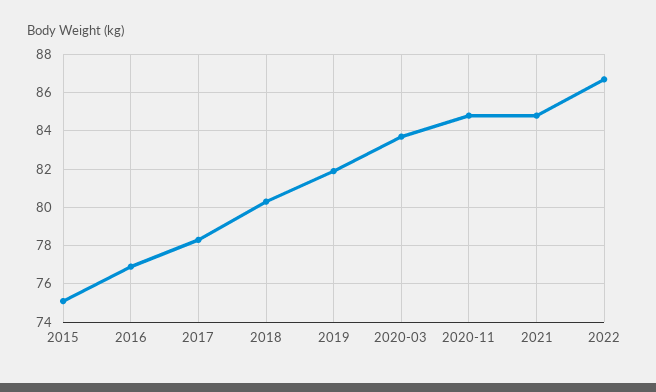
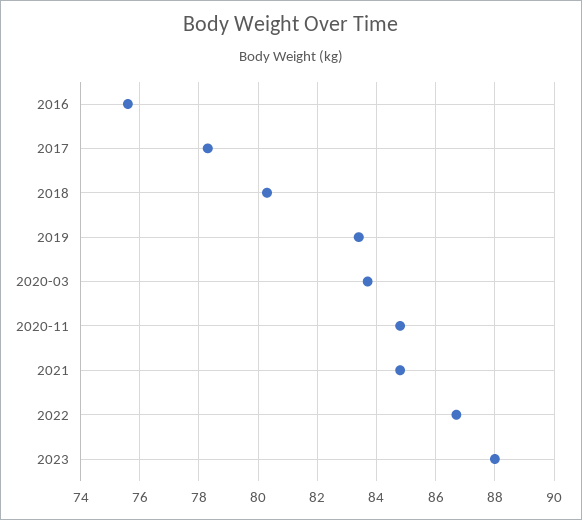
2015: 75 -> none
2016: 77 -> 75.5
2019: 82 -> 83.5
2023: none -> 88

